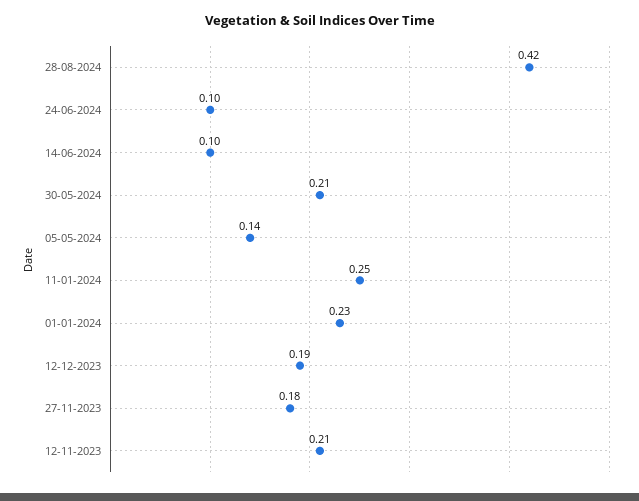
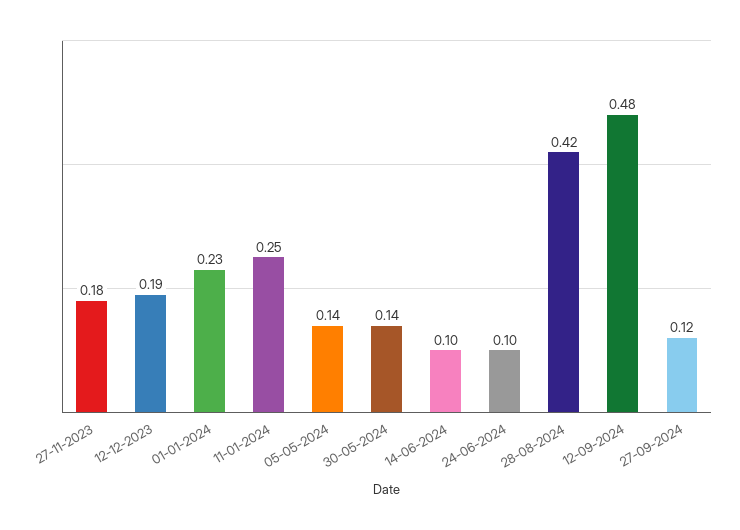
30-05-2024: 0.21 -> 0.14
12-11-2023: 0.21 -> none
12-09-2024: none -> 0.48
27-09-2024: none -> 0.12

